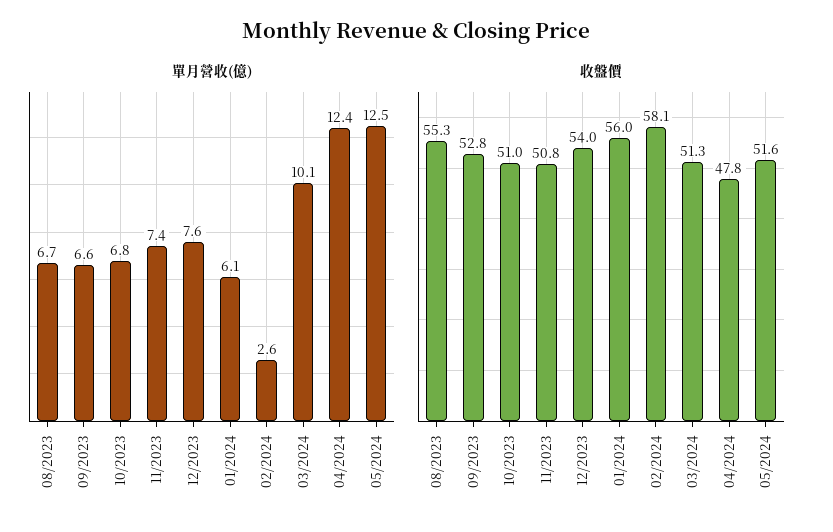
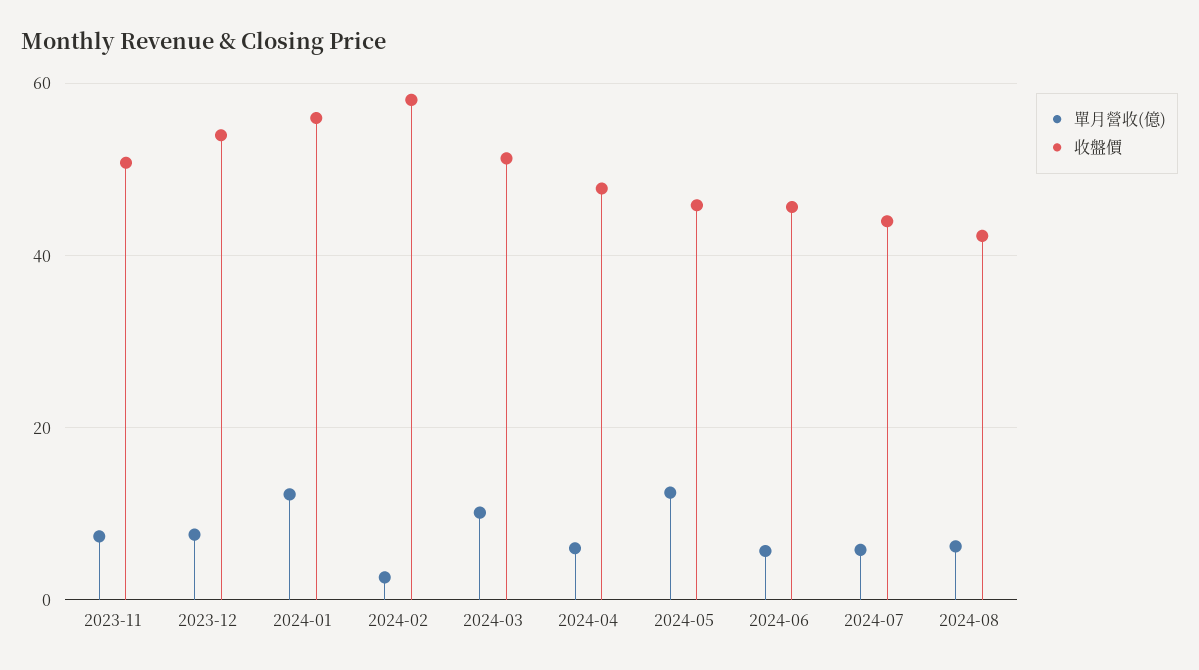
單月營收(億), 08/2023: 6.7 -> none
單月營收(億), 09/2023: 6.6 -> none
單月營收(億), 10/2023: 6.8 -> none
單月營收(億), 01/2024: 6.1 -> 12
單月營收(億), 04/2024: 12.4 -> 6
收盤價, 08/2023: 55.3 -> none
收盤價, 09/2023: 52.8 -> none
收盤價, 10/2023: 51 -> none
收盤價, 05/2024: 51.6 -> 46
單月營收(億), 2024-06: none -> 6
收盤價, 2024-06: none -> 46
單月營收(億), 2024-07: none -> 6
收盤價, 2024-07: none -> 44
單月營收(億), 2024-08: none -> 6
收盤價, 2024-08: none -> 42

